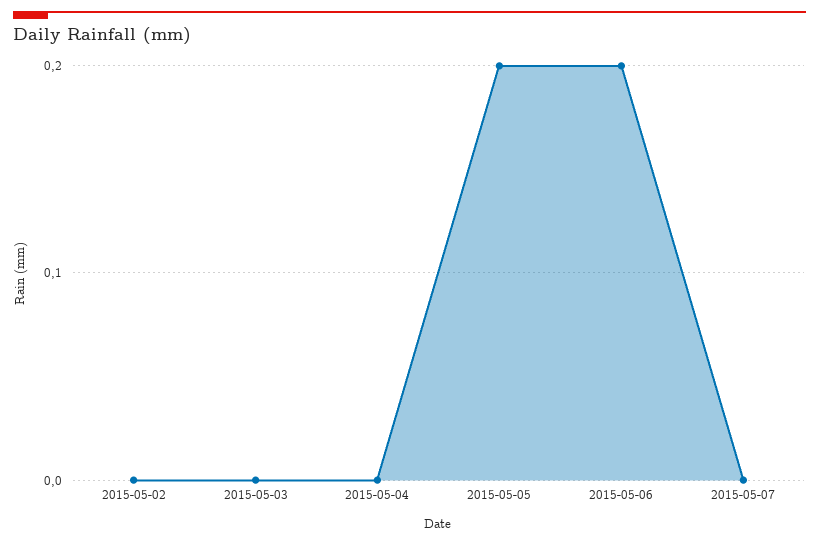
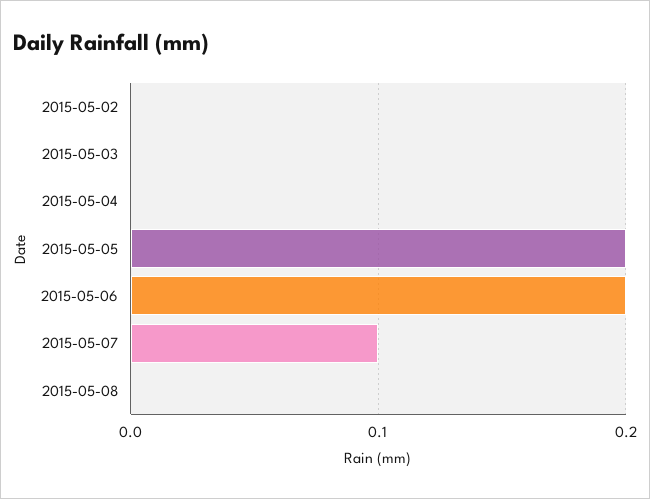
2015-05-07: 0 -> 0.1
2015-05-08: none -> 0

